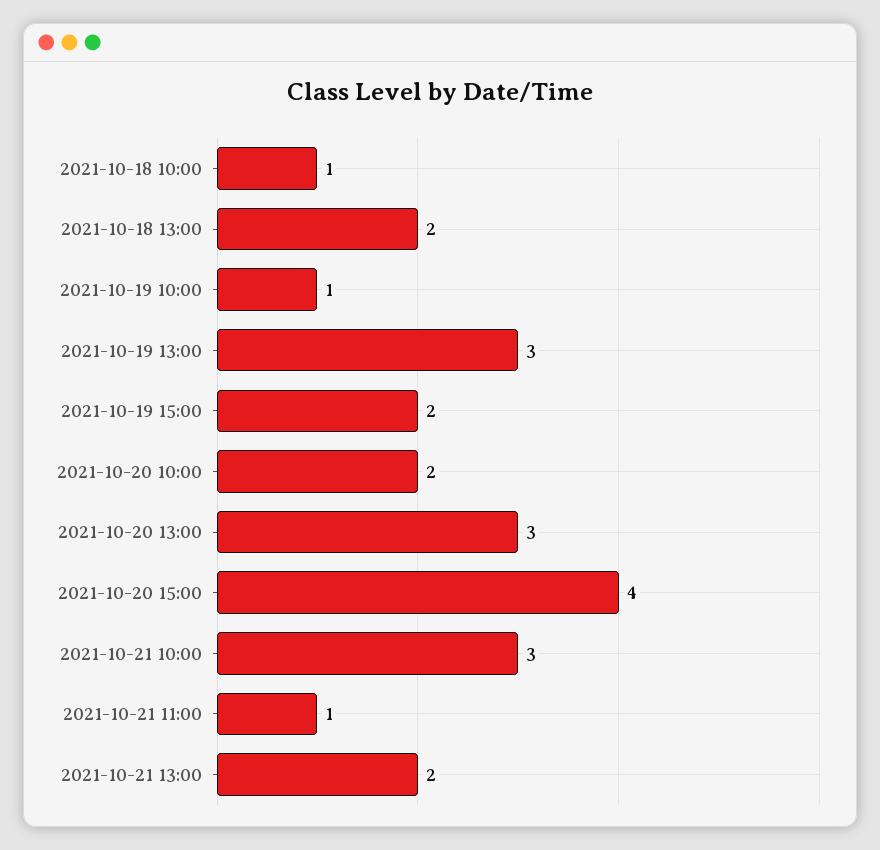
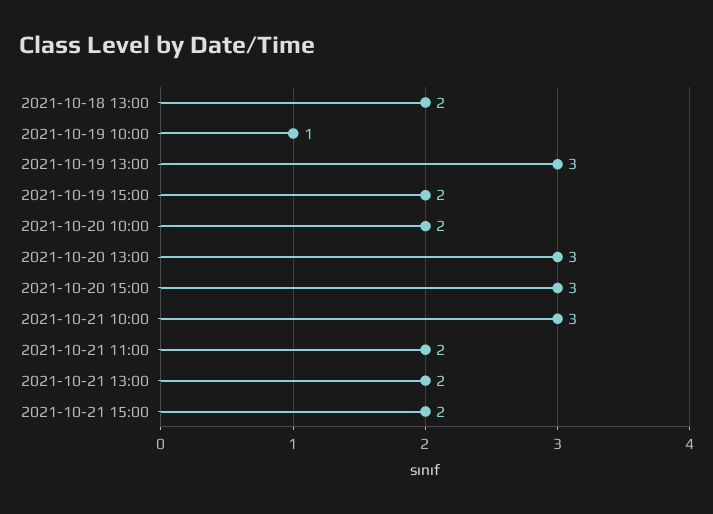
2021-10-18 10:00: 1 -> none
2021-10-20 15:00: 4 -> 3
2021-10-21 11:00: 1 -> 2
2021-10-21 15:00: none -> 2

